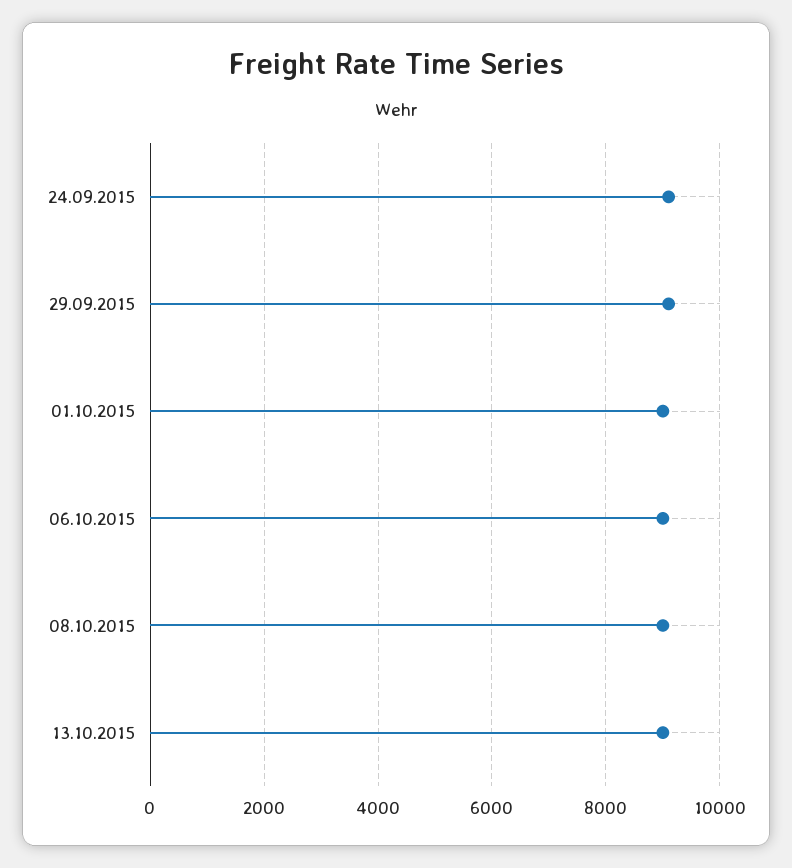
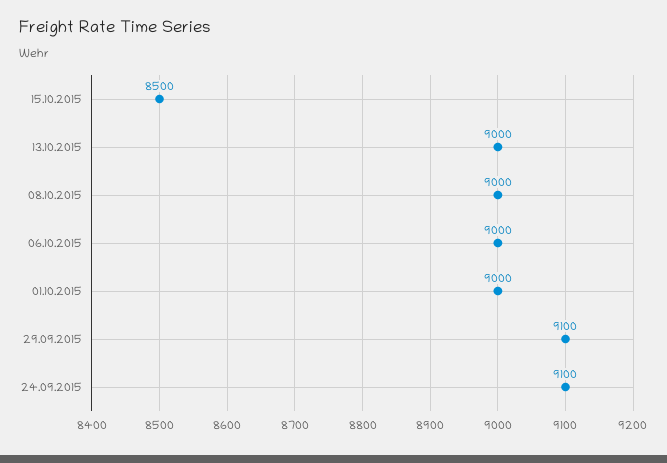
15.10.2015: none -> 8500

